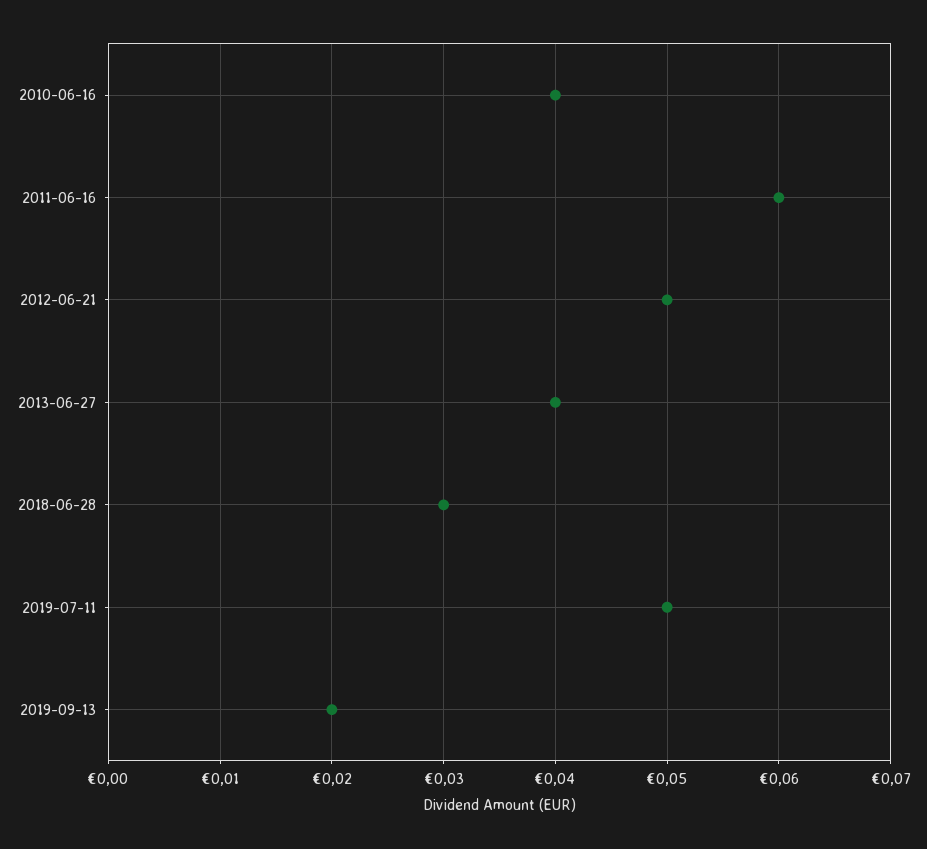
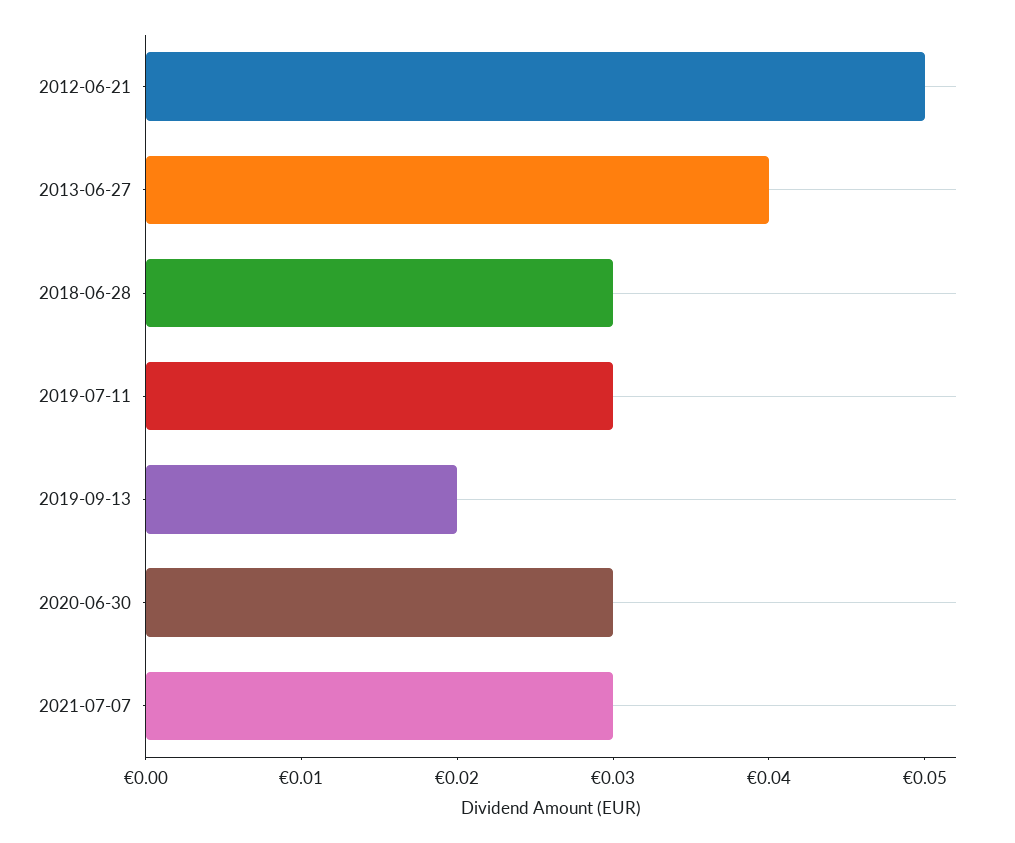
2010-06-16: 0.04 -> none
2011-06-16: 0.06 -> none
2019-07-11: 0.05 -> 0.03
2020-06-30: none -> 0.03
2021-07-07: none -> 0.03

